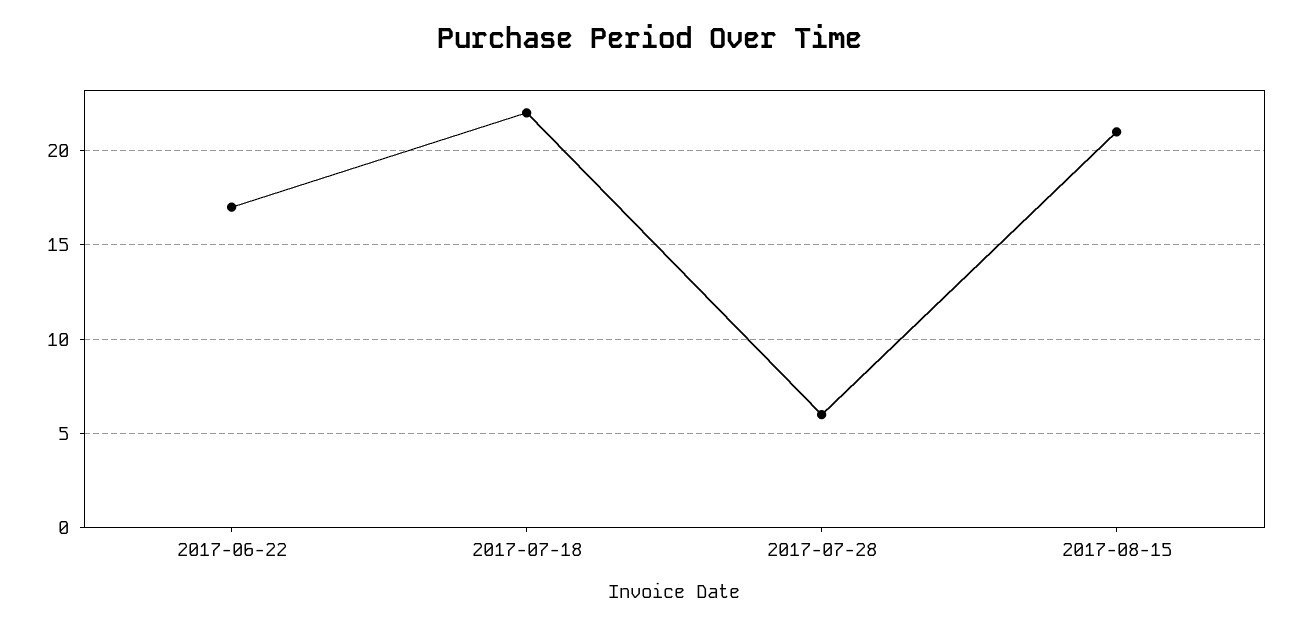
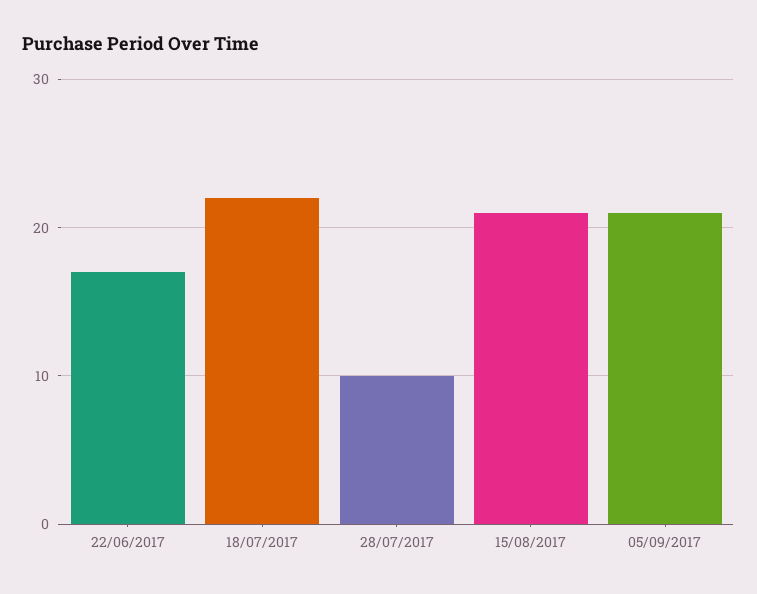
2017-07-28: 6 -> 10
05/09/2017: none -> 21

